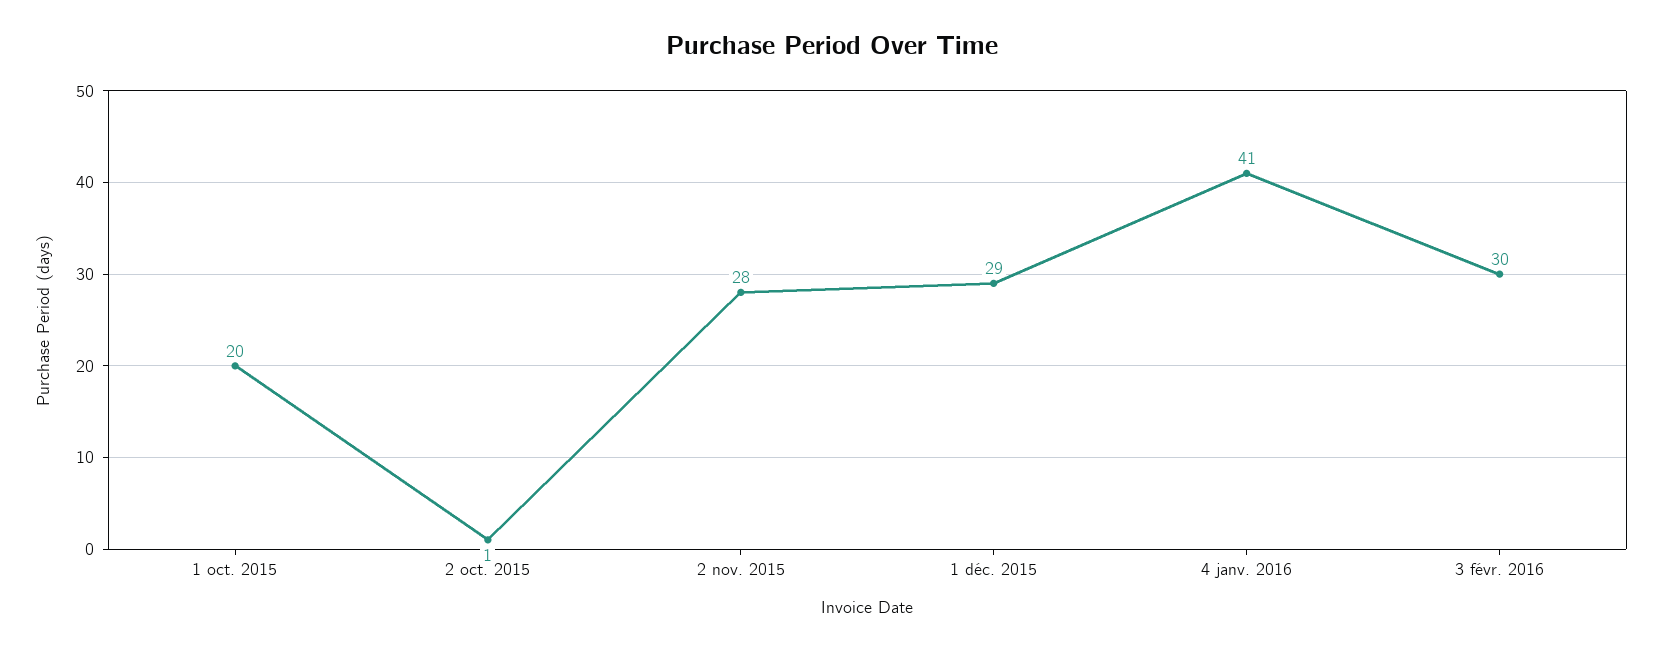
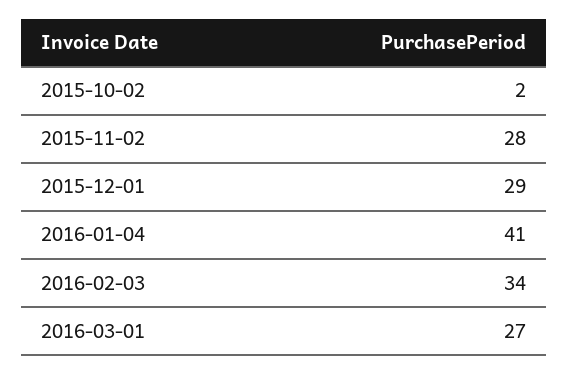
1 oct. 2015: 20 -> none
2 oct. 2015: 1 -> 2
3 févr. 2016: 30 -> 34
2016-03-01: none -> 27

